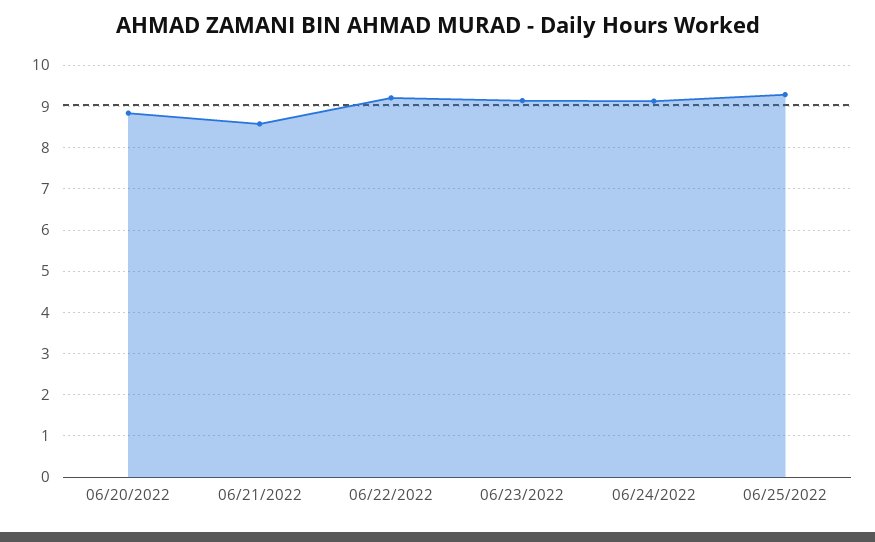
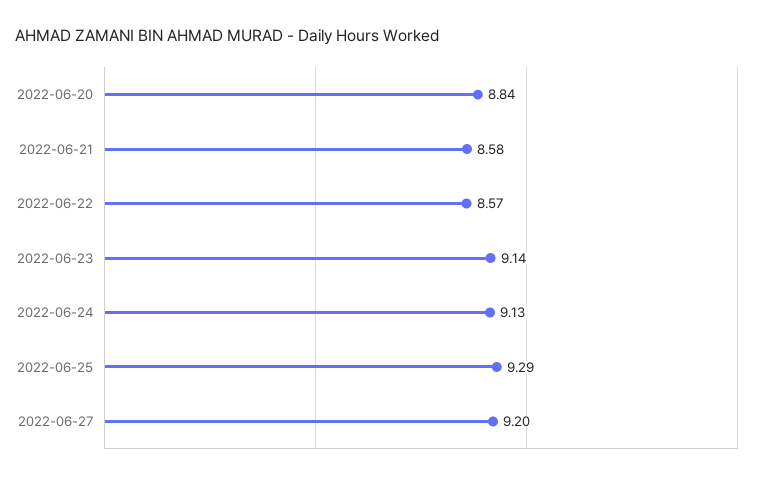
06/22/2022: 9.2 -> 8.57
2022-06-27: none -> 9.2

